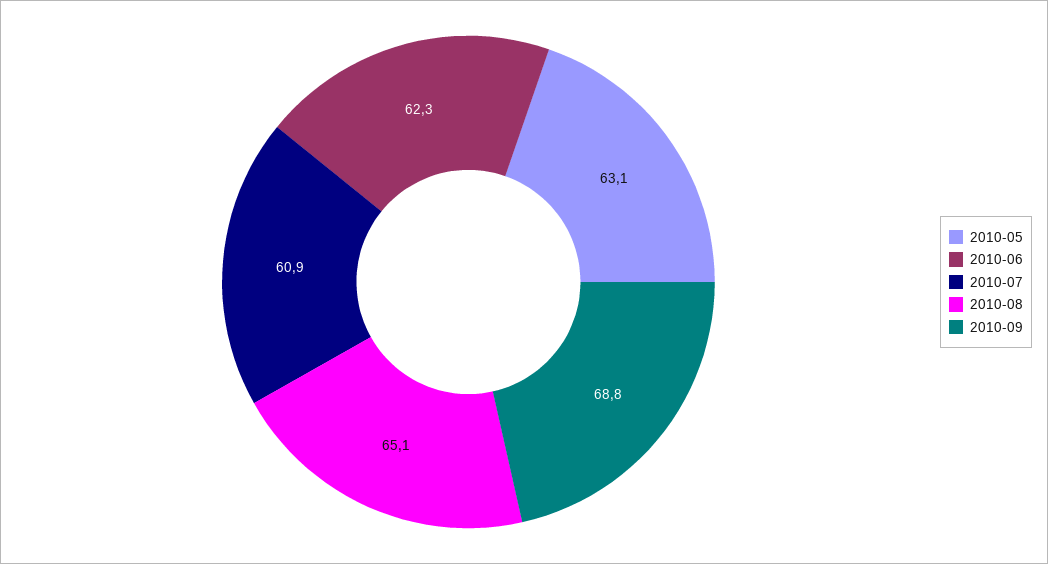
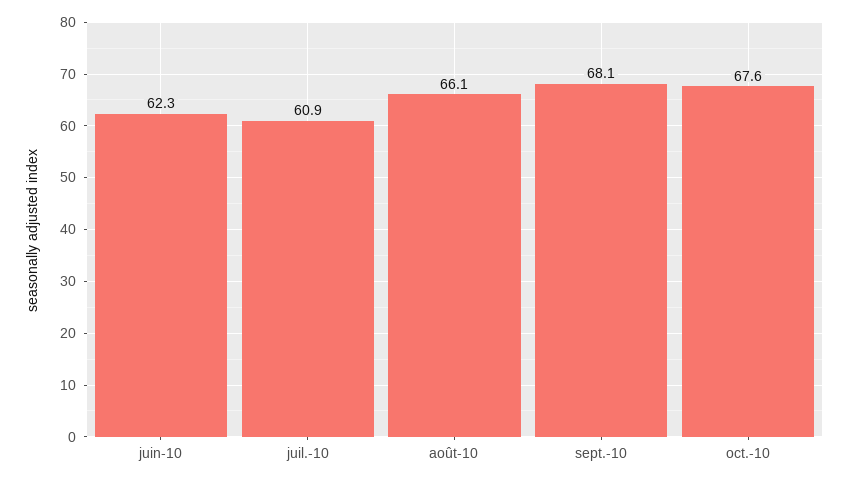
2010-05: 63.1 -> none
2010-08: 65.1 -> 66.1
2010-09: 68.8 -> 68.1
oct.-10: none -> 67.6

